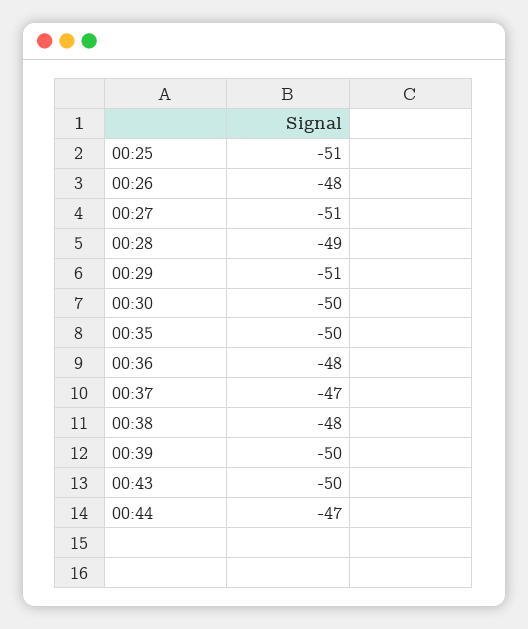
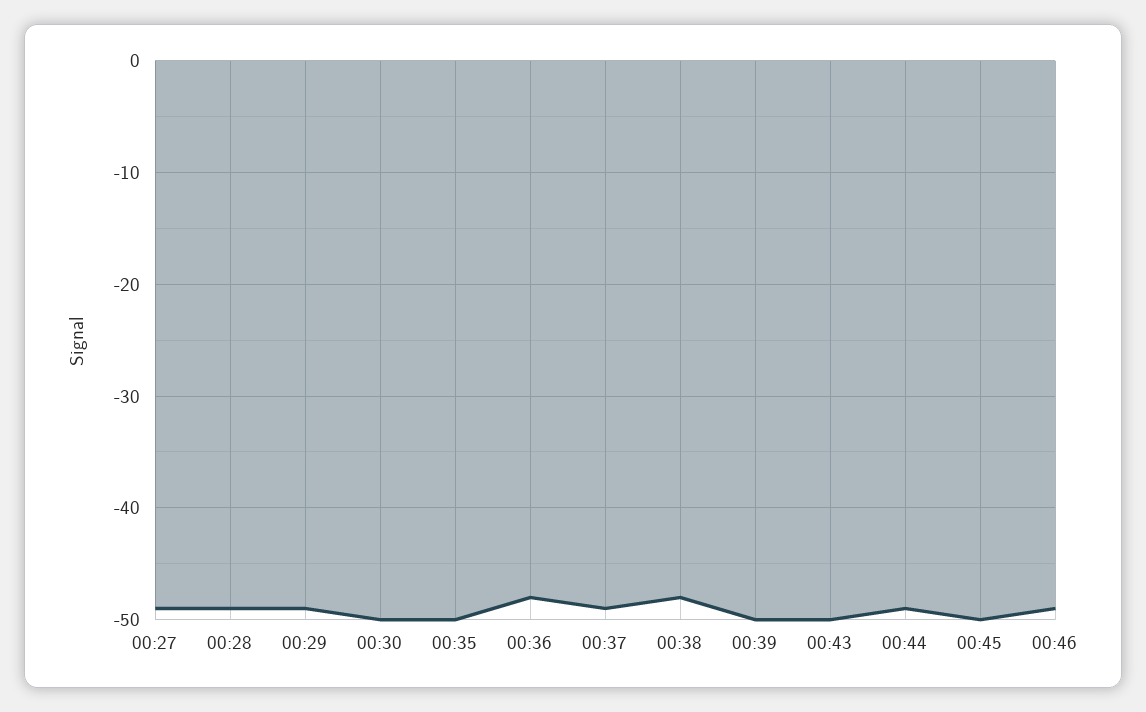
00:25: -51 -> none
00:26: -48 -> none
00:27: -51 -> -49
00:29: -51 -> -49
00:37: -47 -> -49
00:44: -47 -> -49
00:45: none -> -50
00:46: none -> -49

